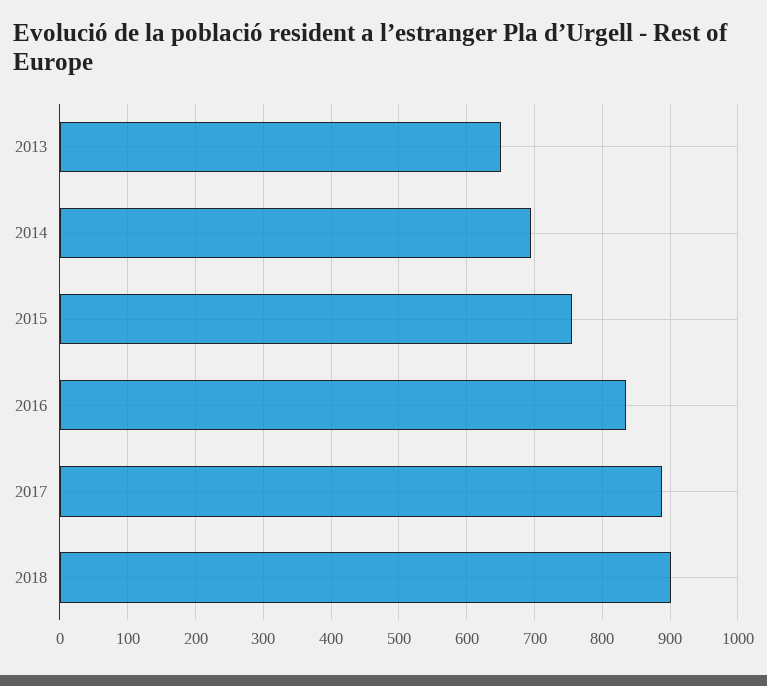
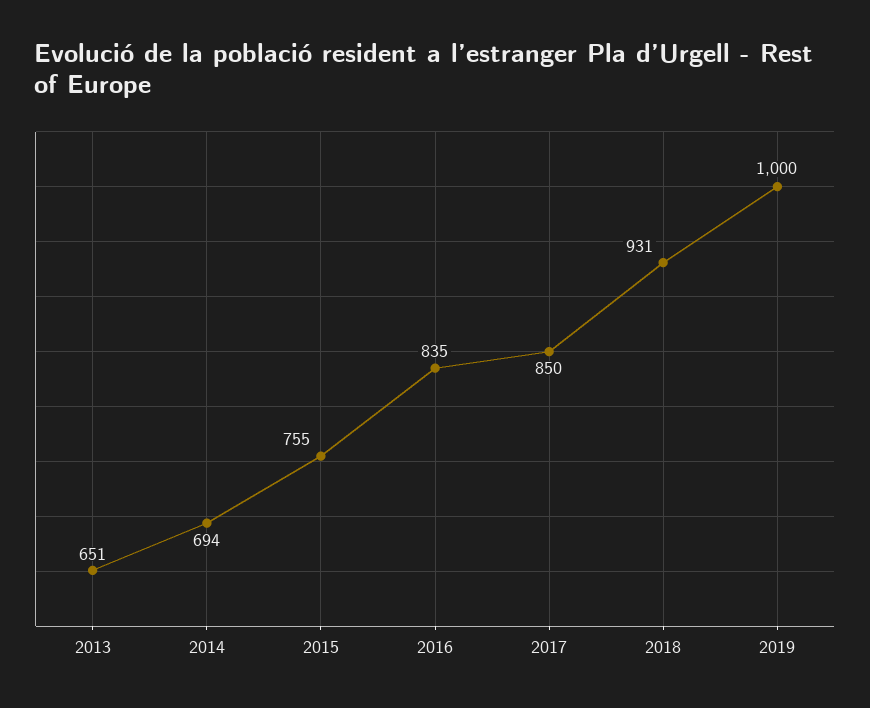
2017: 890 -> 850
2018: 900 -> 931
2019: none -> 1000

